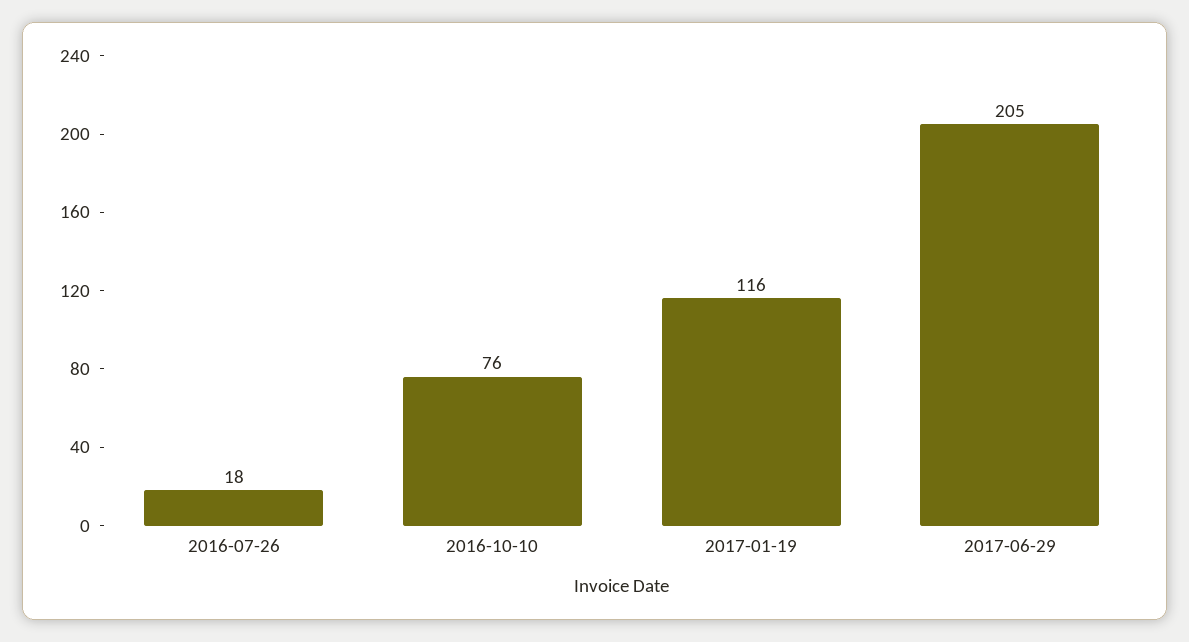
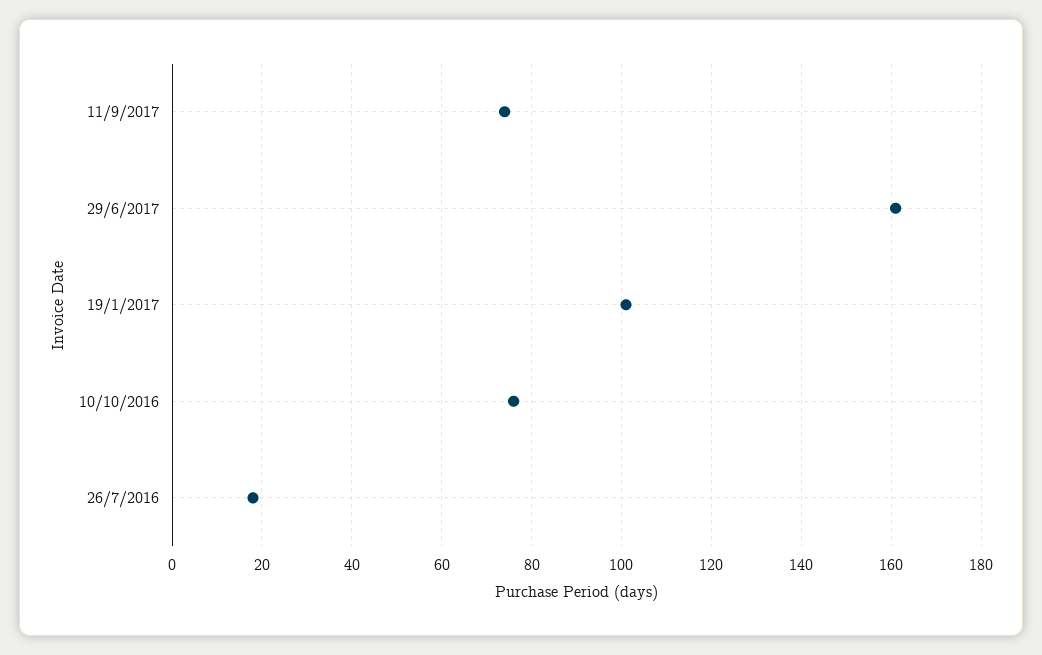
2017-01-19: 116 -> 100
2017-06-29: 205 -> 160
11/9/2017: none -> 75

